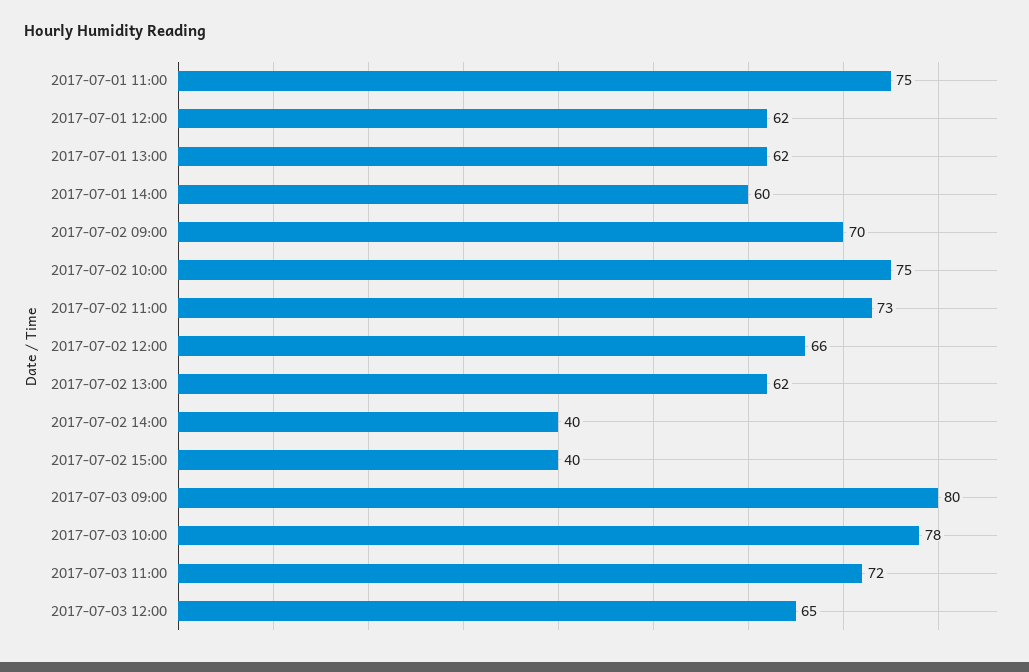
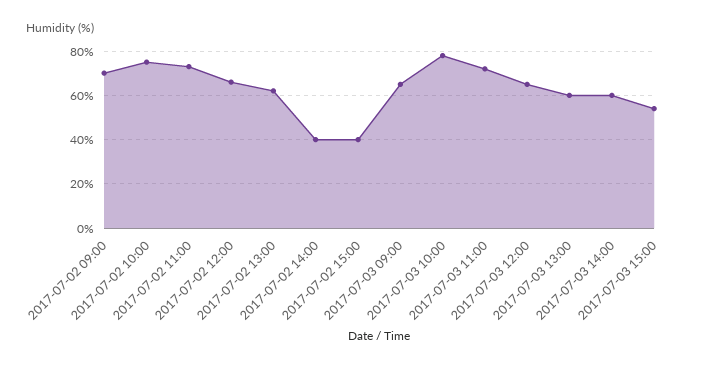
2017-07-01 11:00: 75 -> none
2017-07-01 12:00: 62 -> none
2017-07-01 13:00: 62 -> none
2017-07-01 14:00: 60 -> none
2017-07-03 09:00: 80 -> 65
2017-07-03 13:00: none -> 60
2017-07-03 14:00: none -> 60
2017-07-03 15:00: none -> 55

